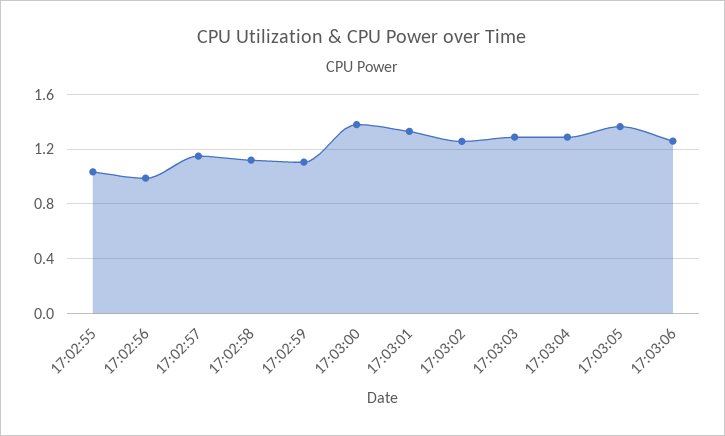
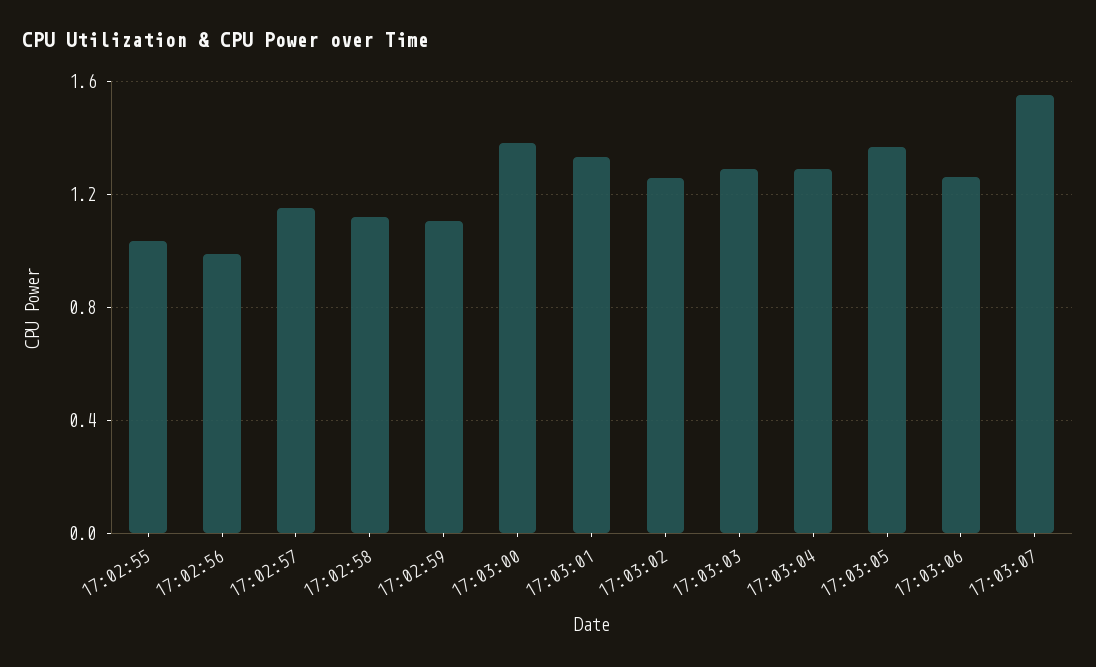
17:03:07: none -> 1.55

